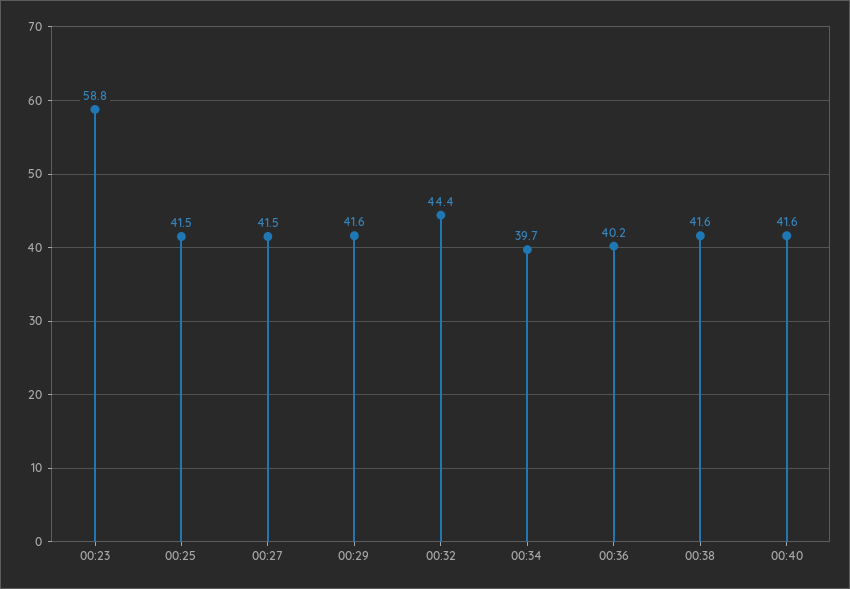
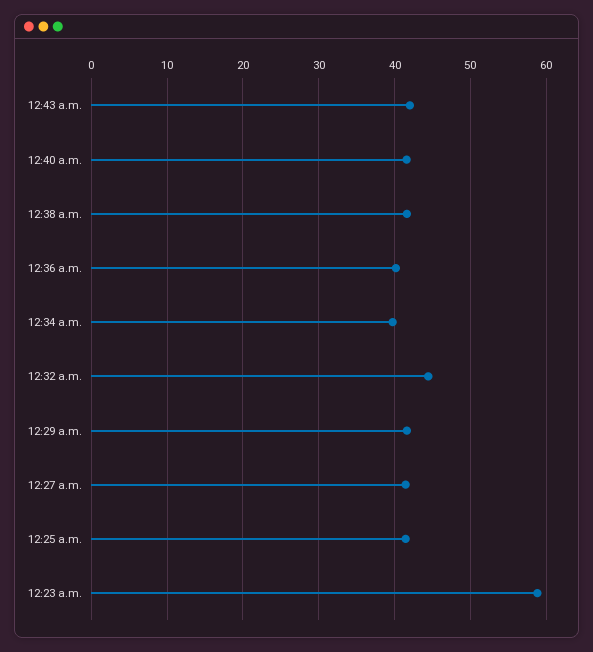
12:43 a.m.: none -> 42

